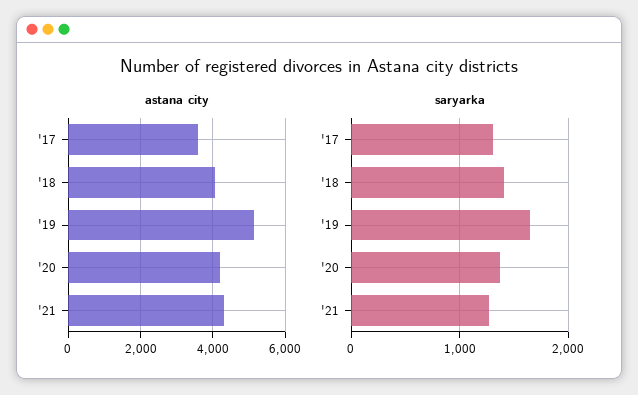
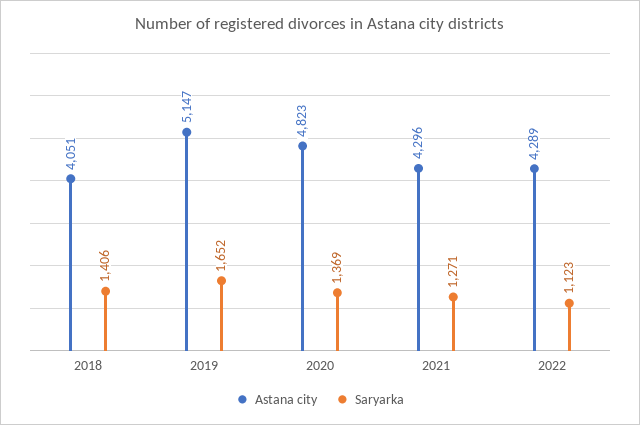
astana city, '17: 3600 -> none
astana city, '20: 4200 -> 4823
saryarka, '17: 1300 -> none
astana city, 2022: none -> 4289
saryarka, 2022: none -> 1123

